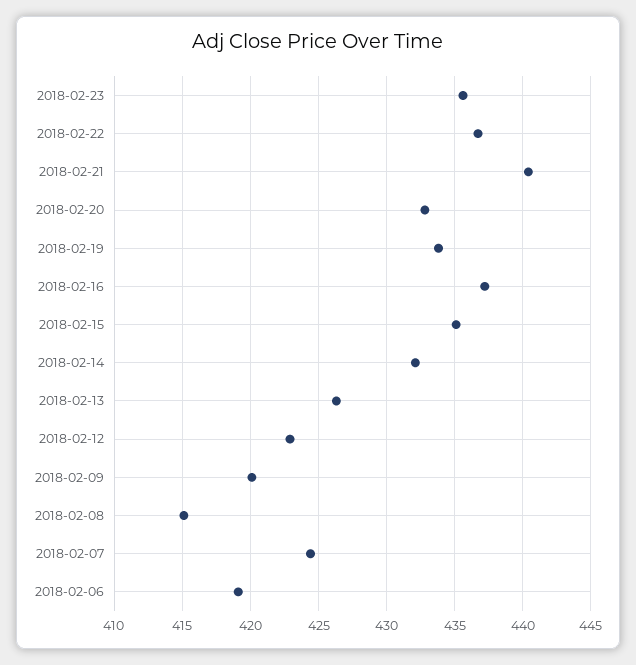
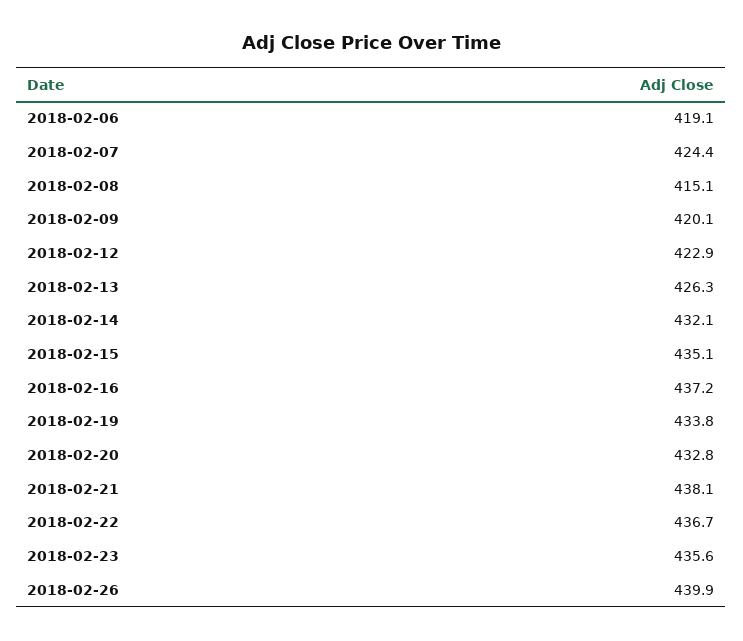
2018-02-21: 440.5 -> 438.1
2018-02-26: none -> 439.9

